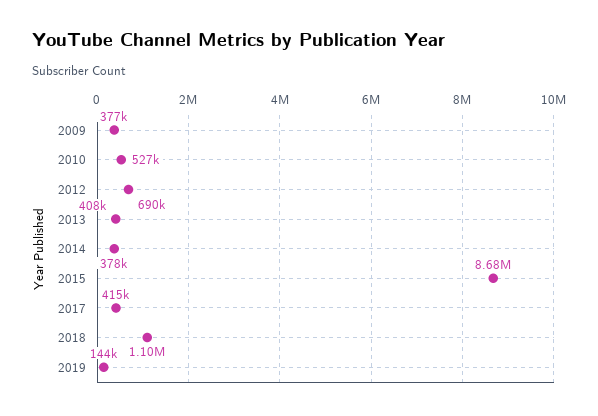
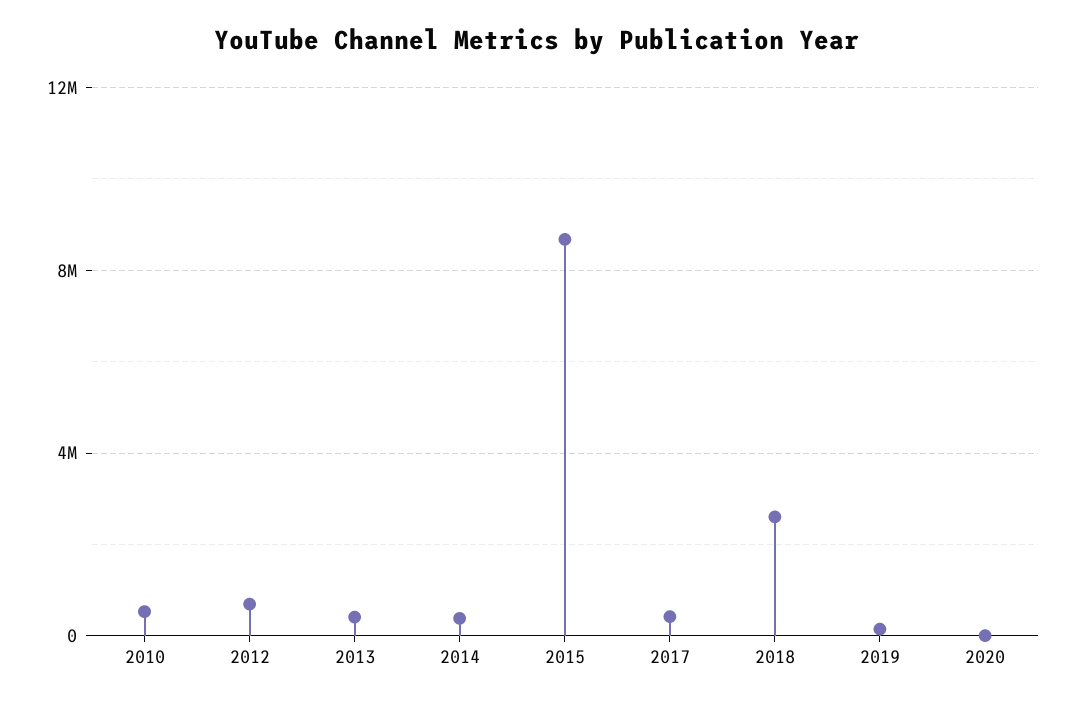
2009: 377000 -> none
2018: 1100000 -> 2500000
2020: none -> 0

